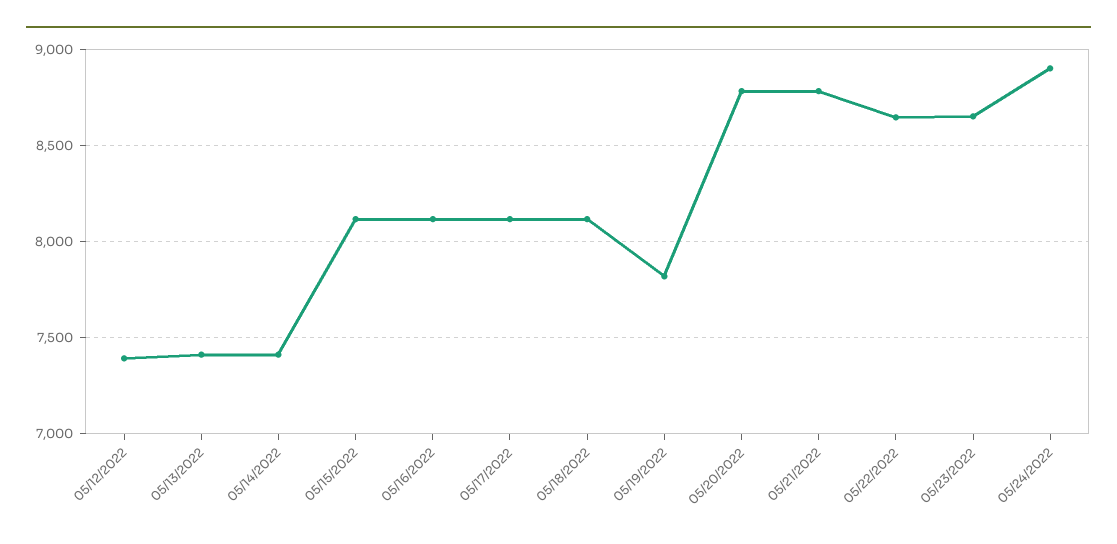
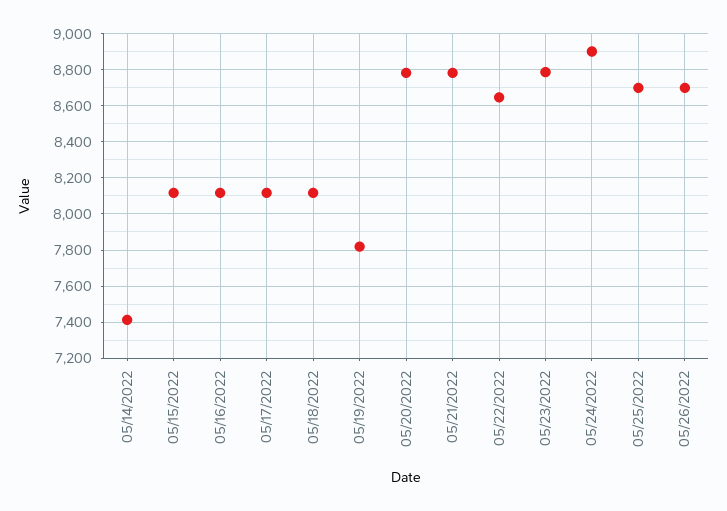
05/12/2022: 7400 -> none
05/13/2022: 7400 -> none
05/23/2022: 8650 -> 8800
05/25/2022: none -> 8700
05/26/2022: none -> 8700

